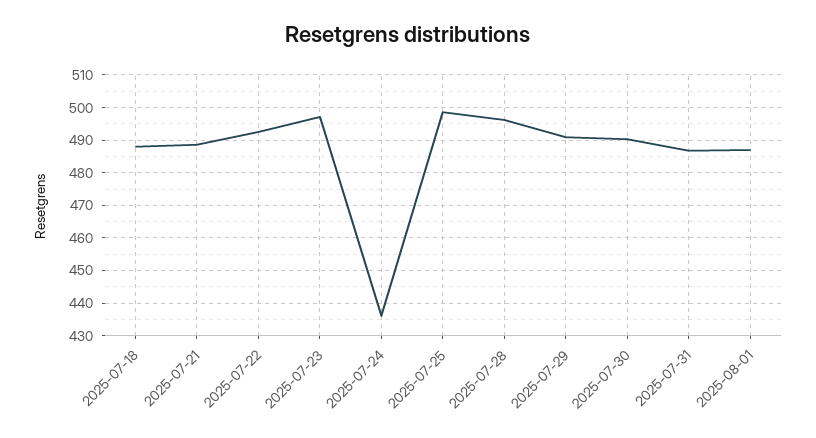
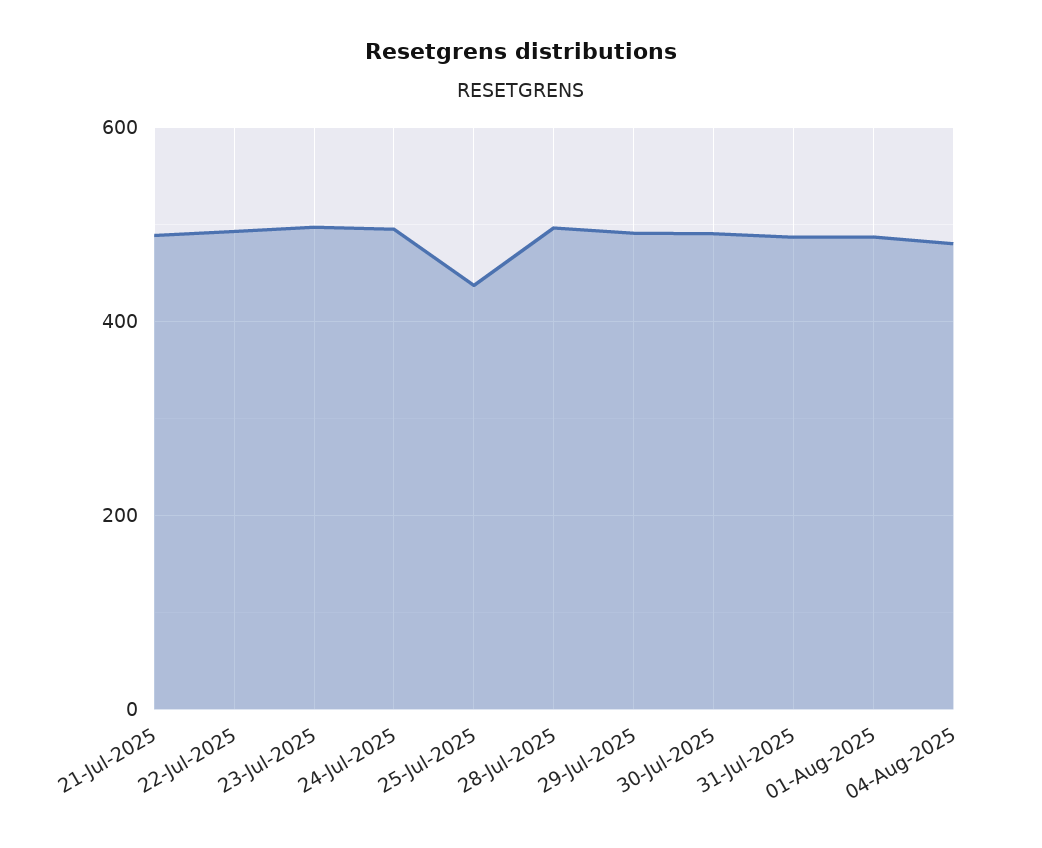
2025-07-18: 488 -> none
2025-07-24: 436 -> 500
2025-07-25: 498 -> 440
04-Aug-2025: none -> 480

